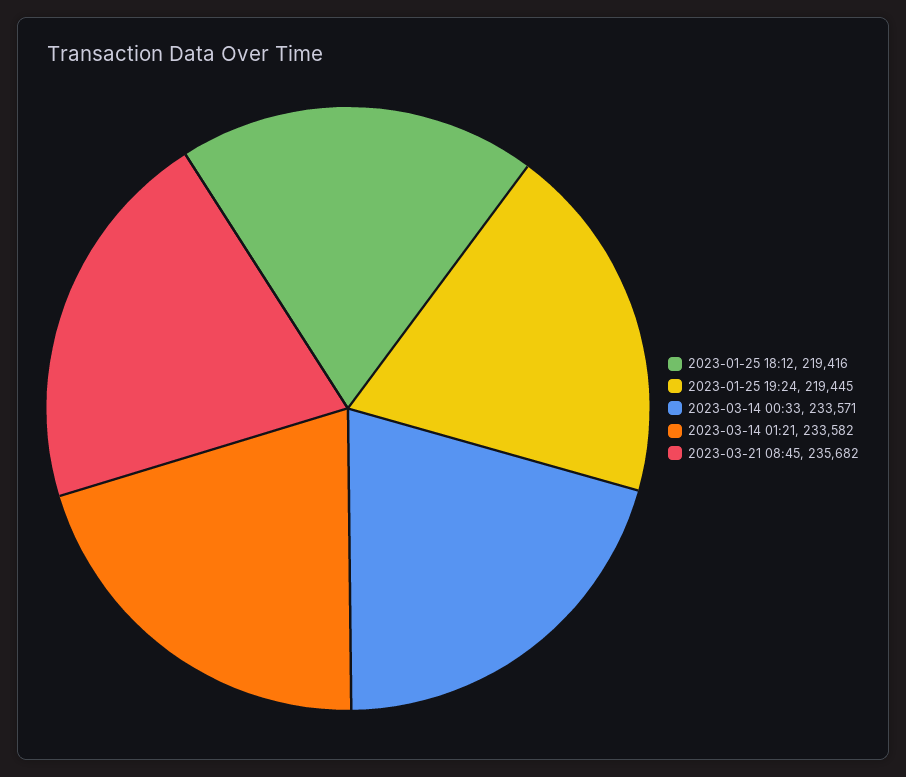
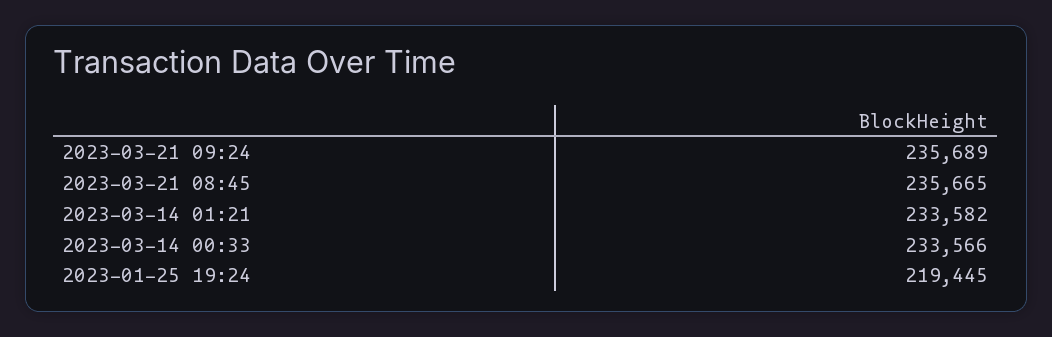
2023-01-25 18:12: 219416 -> none
2023-03-14 00:33: 233571 -> 233566
2023-03-21 08:45: 235682 -> 235665
2023-03-21 09:24: none -> 235689

